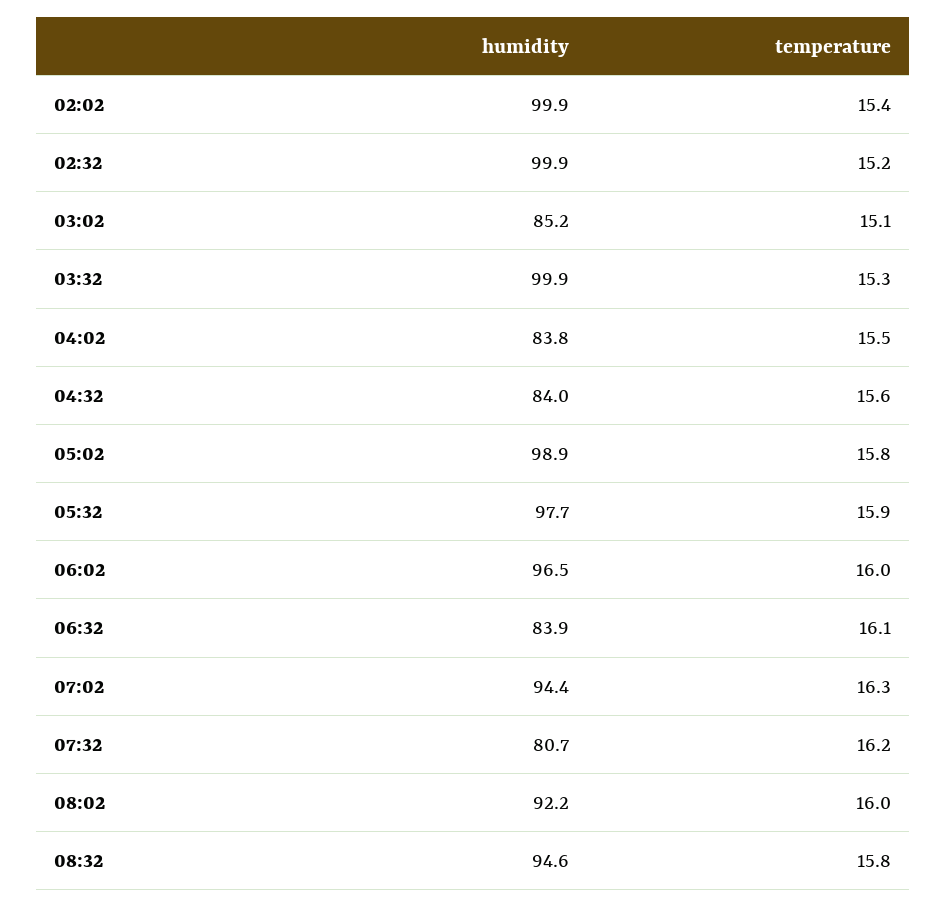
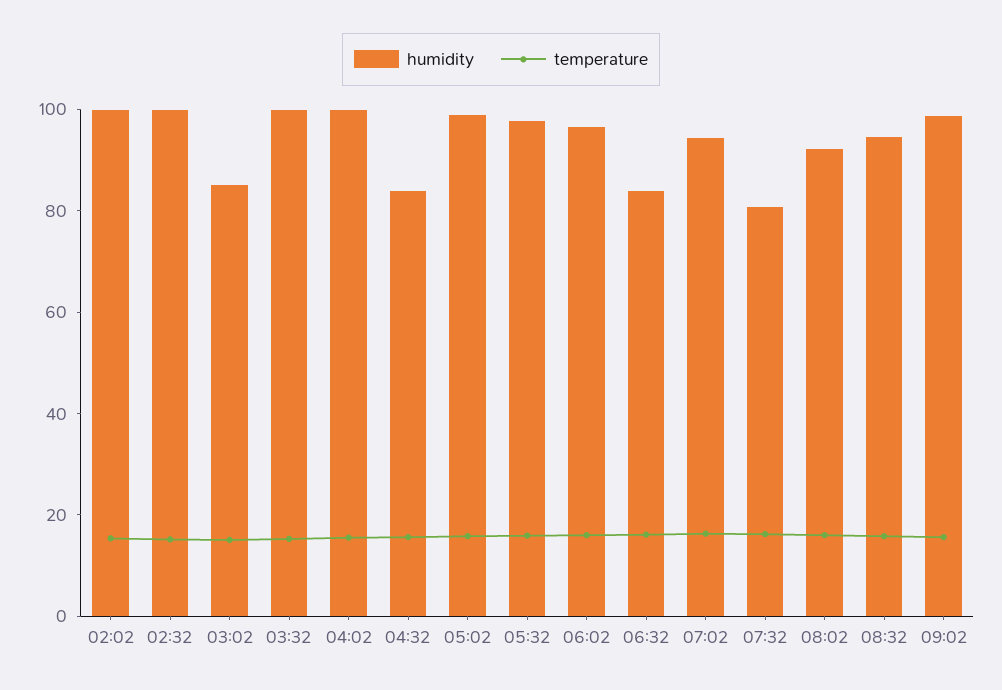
humidity, 04:02: 83.8 -> 100
humidity, 09:02: none -> 100
temperature, 09:02: none -> 15

